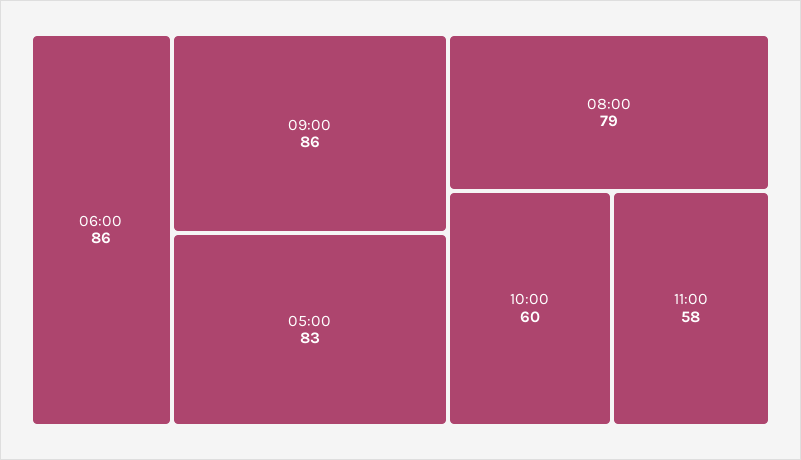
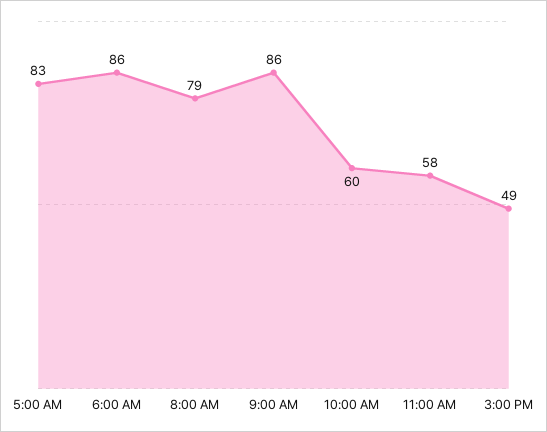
3:00 PM: none -> 49

